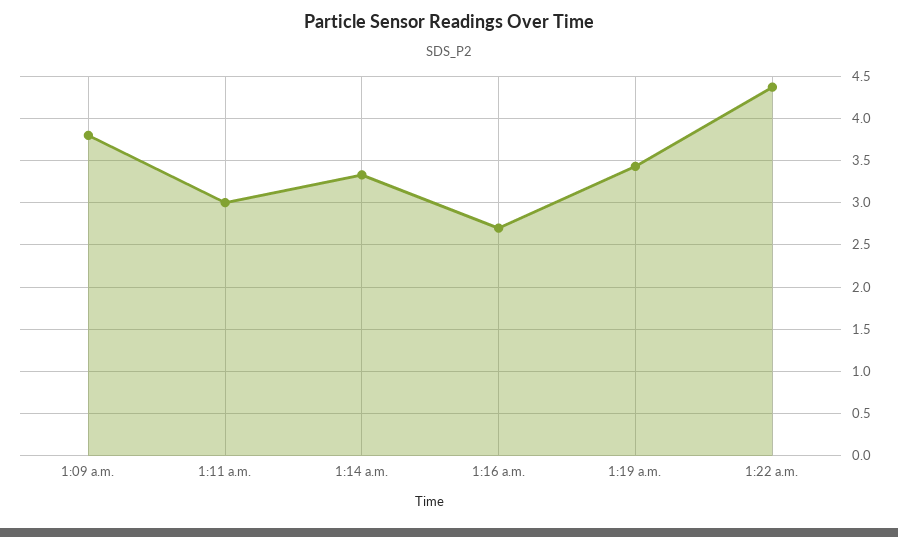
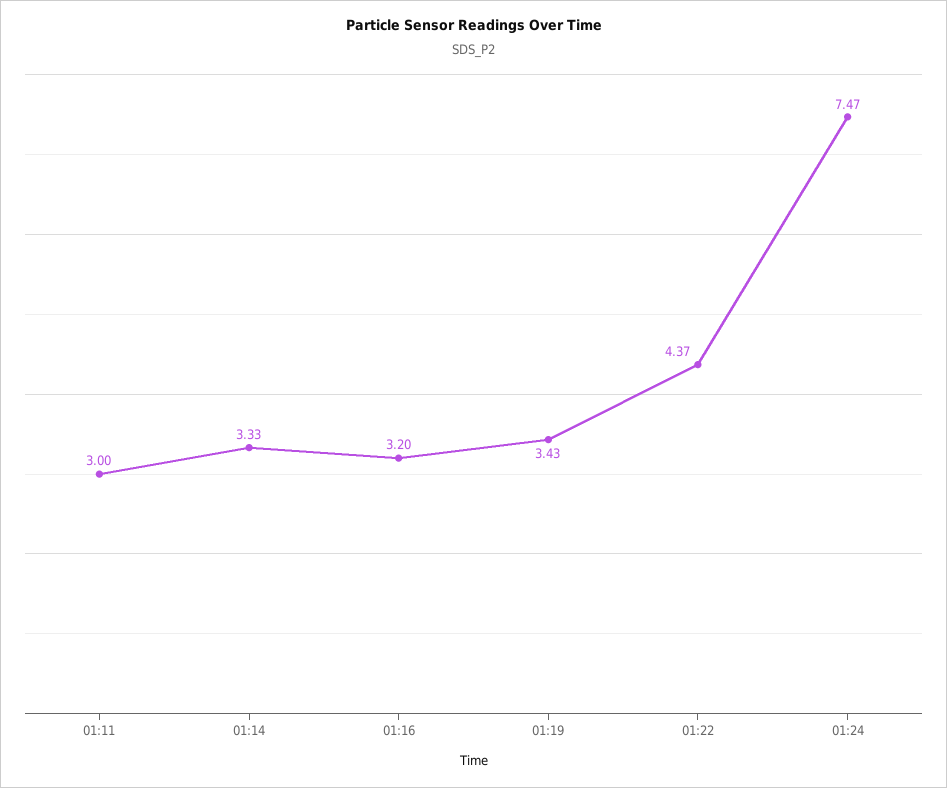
1:09 a.m.: 3.8 -> none
1:16 a.m.: 2.7 -> 3.2
01:24: none -> 7.47

